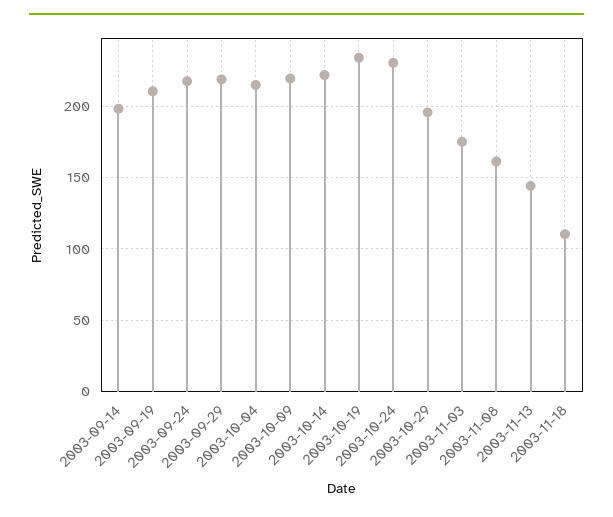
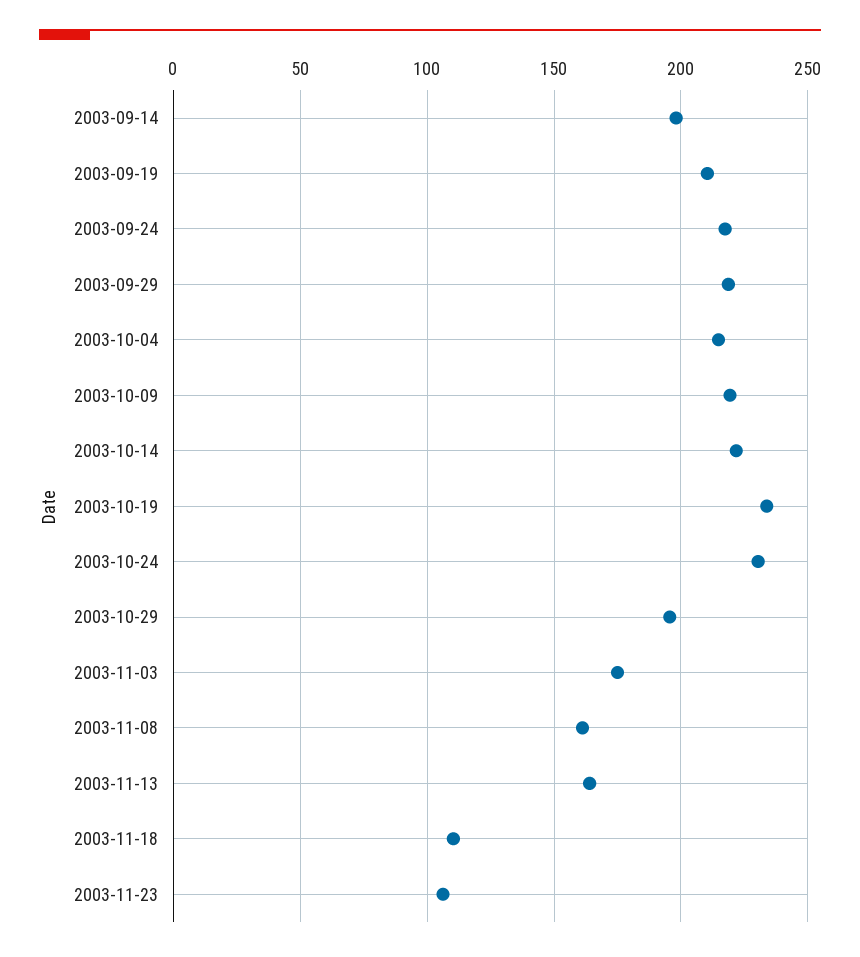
2003-11-13: 145 -> 165
2003-11-23: none -> 105

